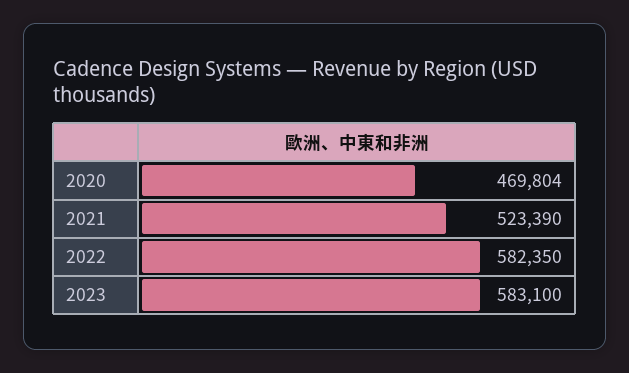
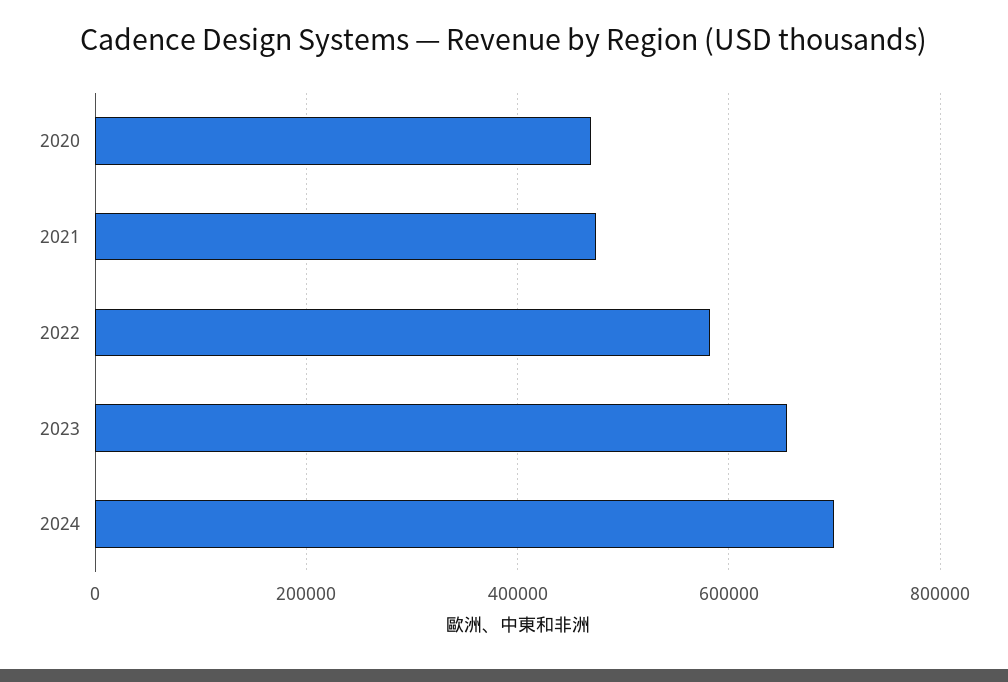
2021: 523390 -> 480000
2023: 583100 -> 660000
2024: none -> 700000

